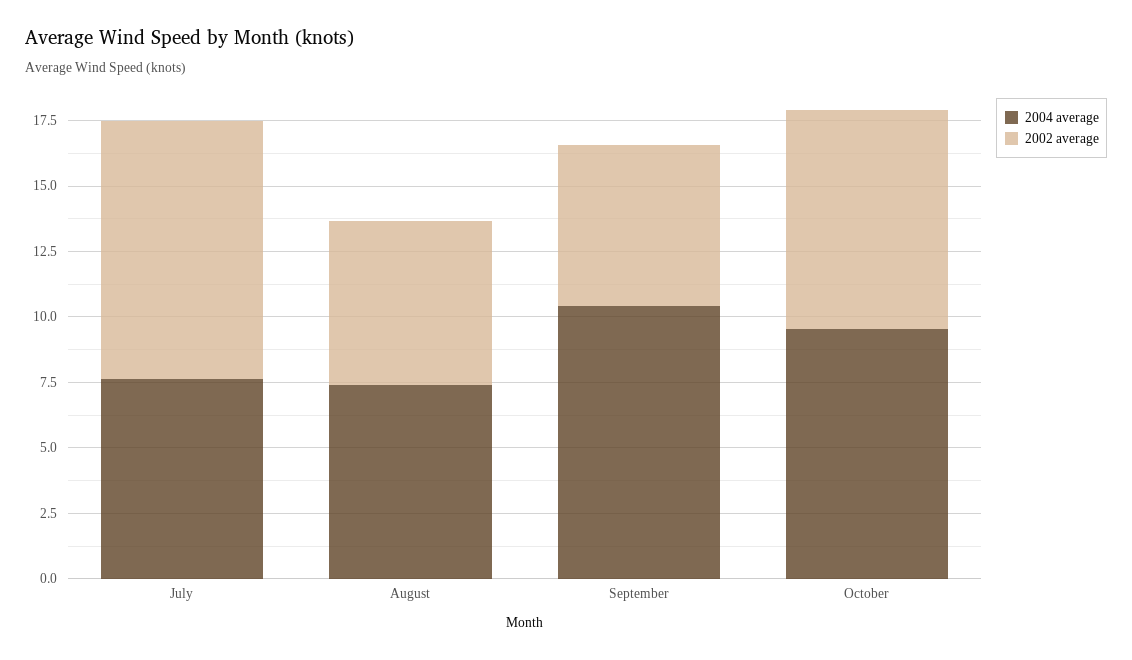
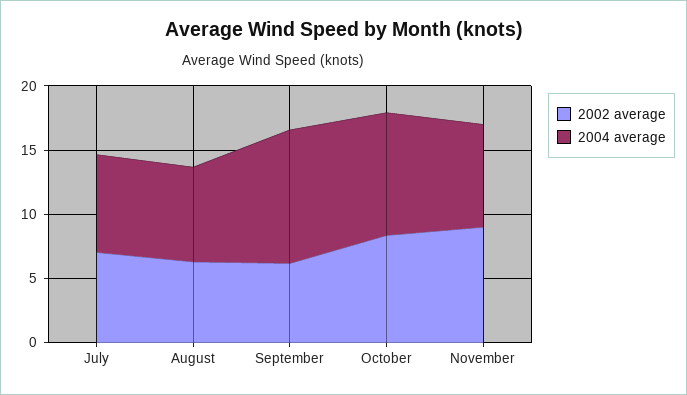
2002 average, July: 10 -> 7
2002 average, November: none -> 9
2004 average, November: none -> 8

